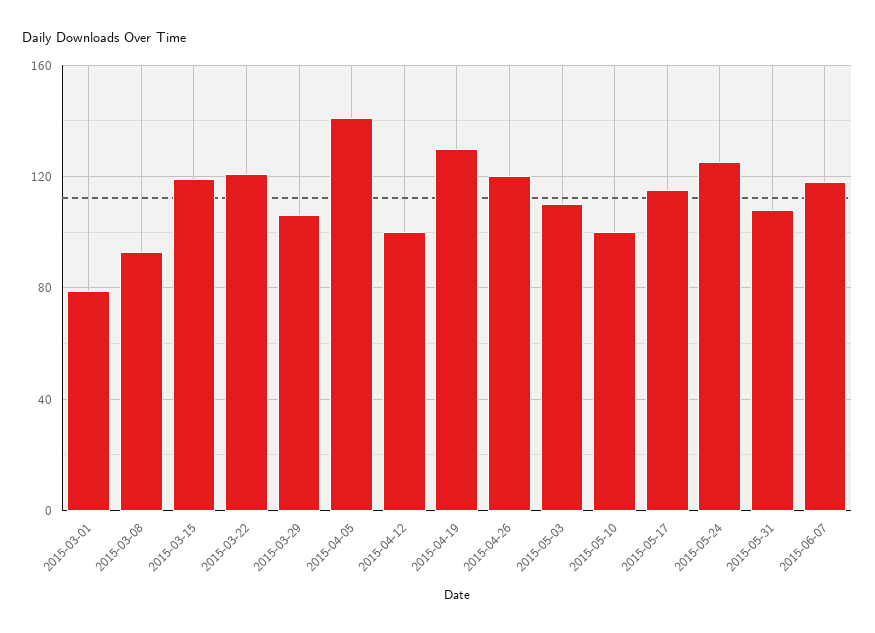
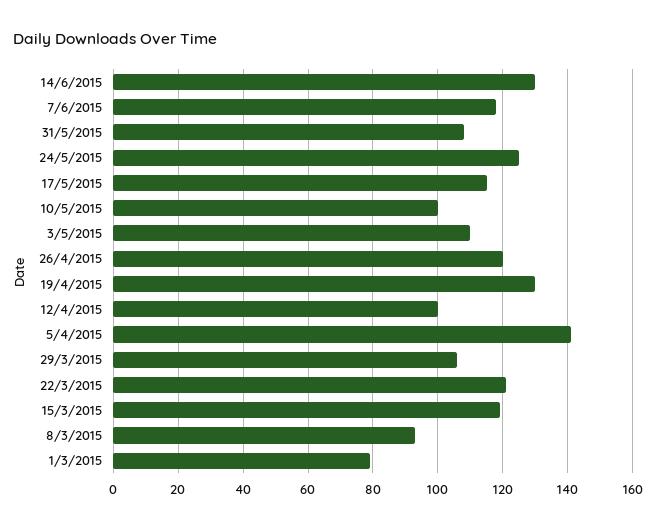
14/6/2015: none -> 130

